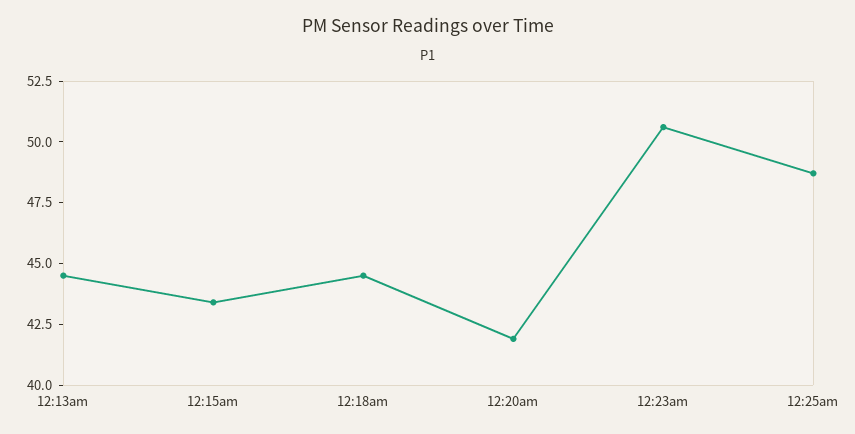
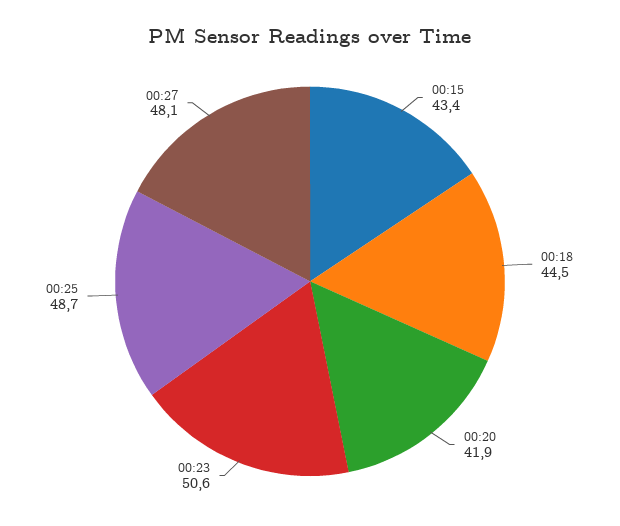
12:13am: 44.5 -> none
00:27: none -> 48.1

